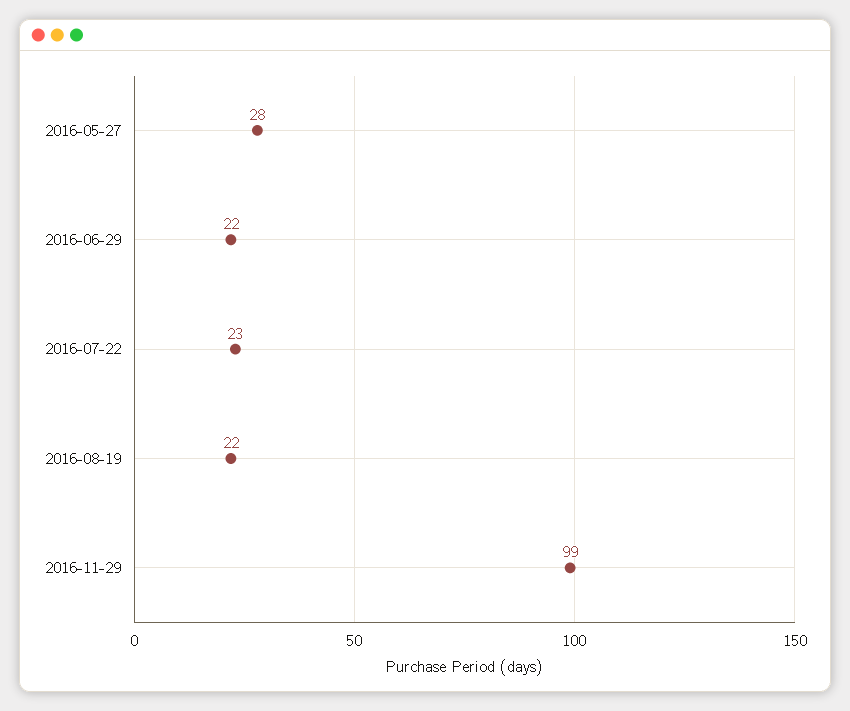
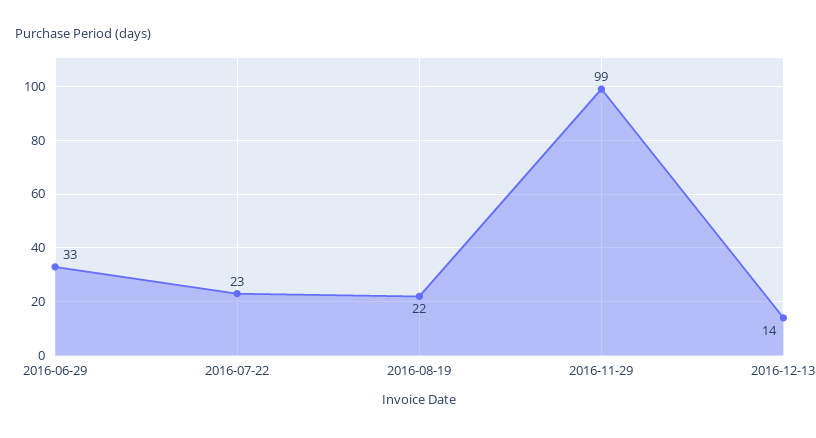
2016-05-27: 28 -> none
2016-06-29: 22 -> 33
2016-12-13: none -> 14

